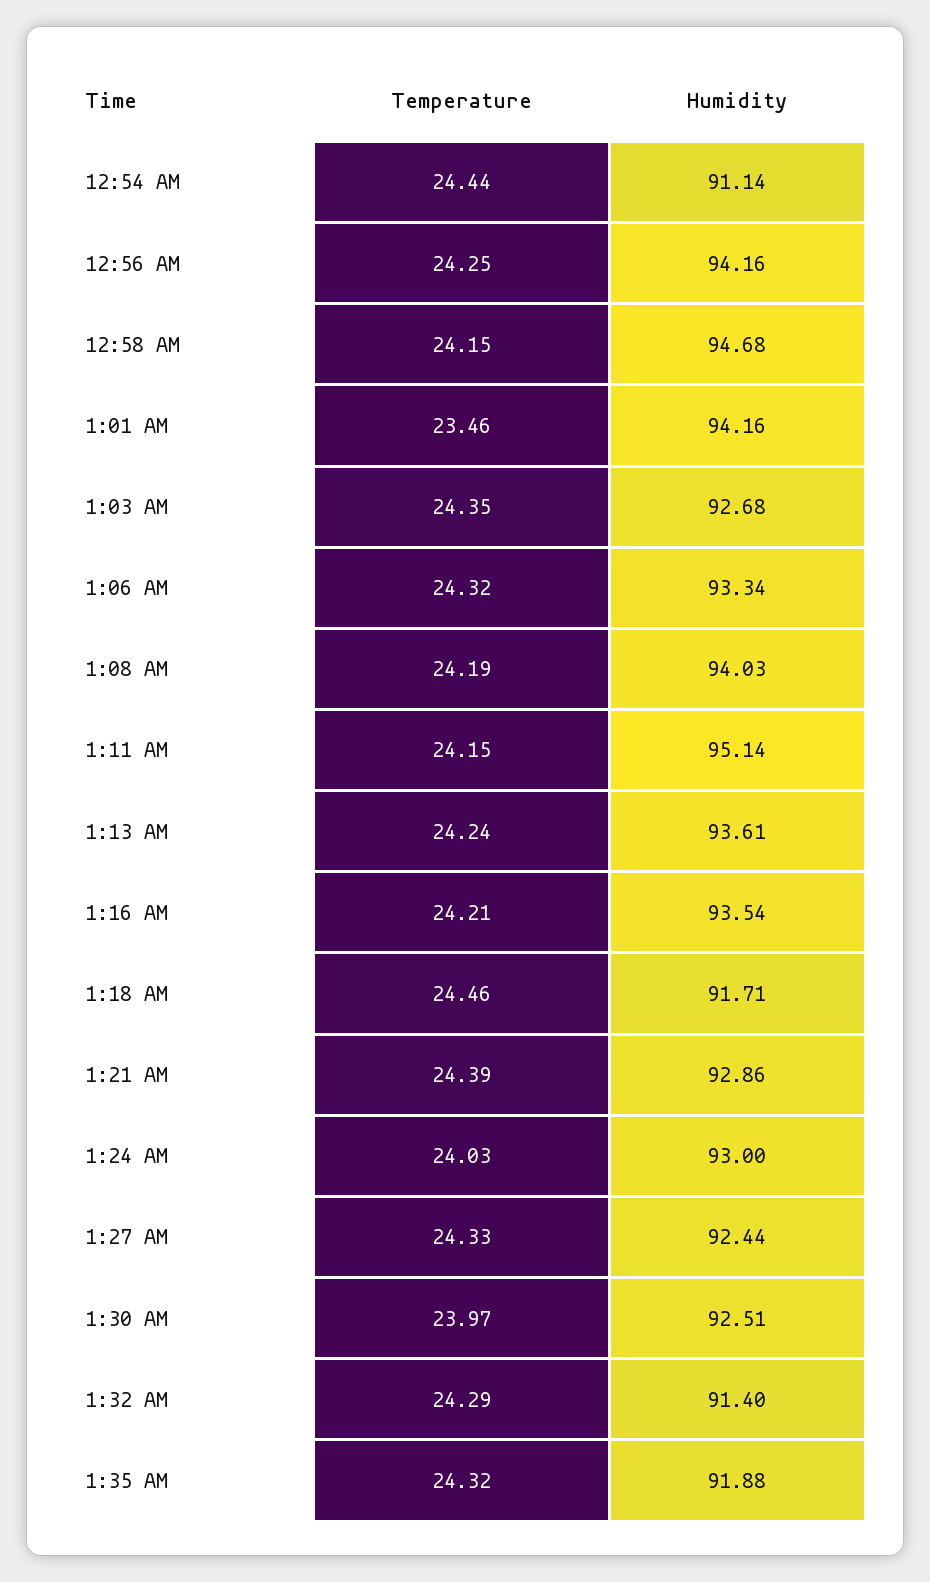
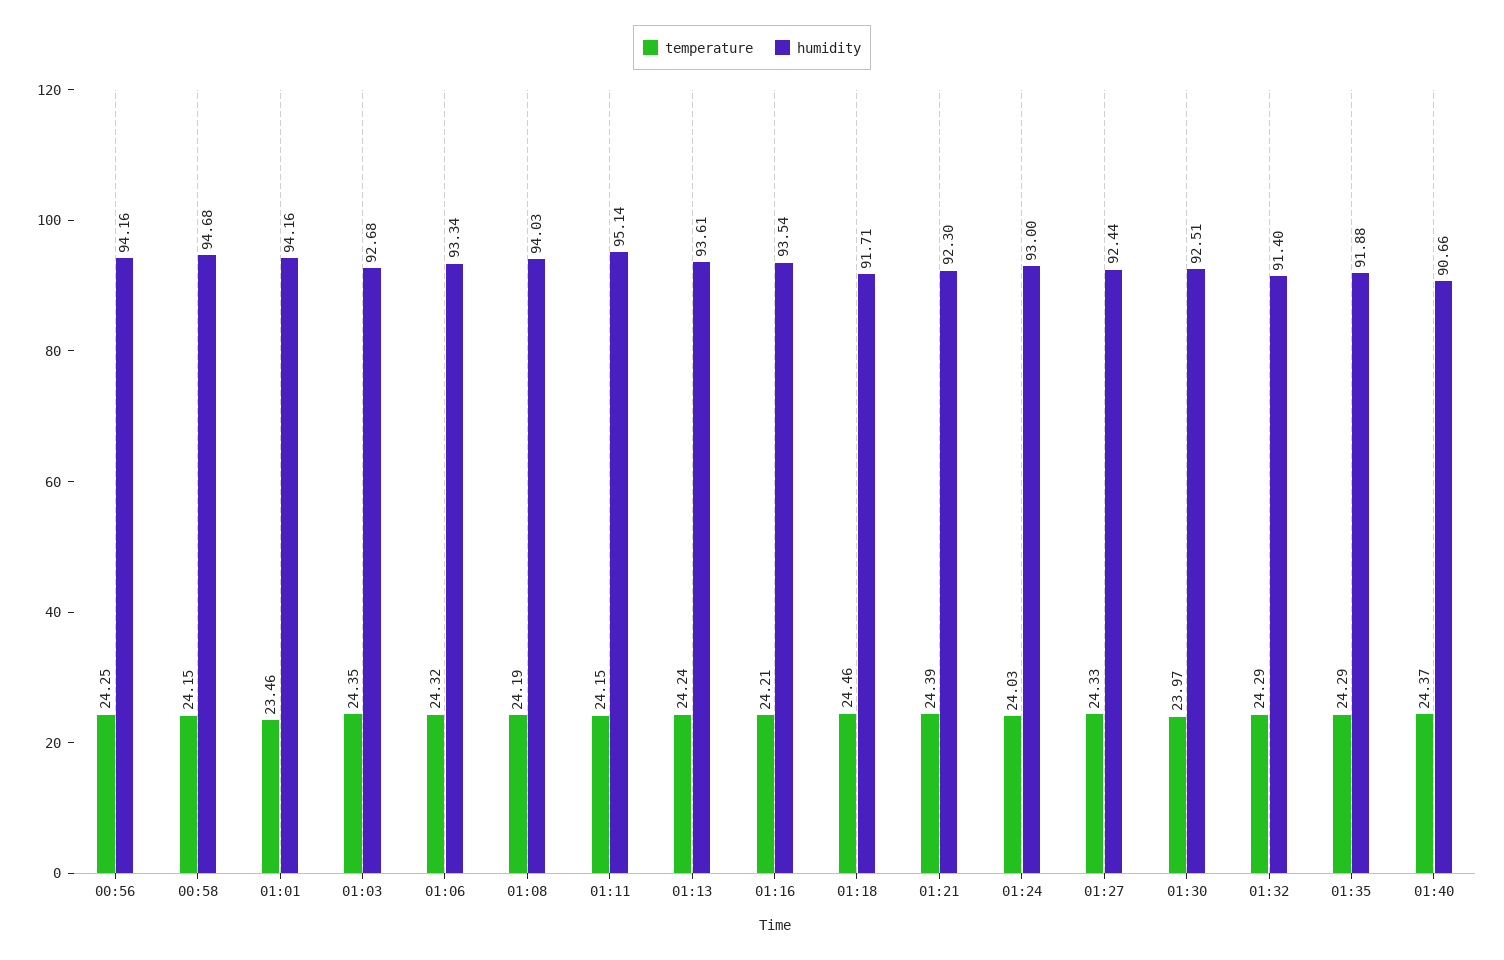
Temperature, 12:54 AM: 24.44 -> none
Humidity, 12:54 AM: 91.14 -> none
Humidity, 1:21 AM: 92.86 -> 92.3
Temperature, 1:35 AM: 24.32 -> 24.29
Temperature, 01:40: none -> 24.37
Humidity, 01:40: none -> 90.66

